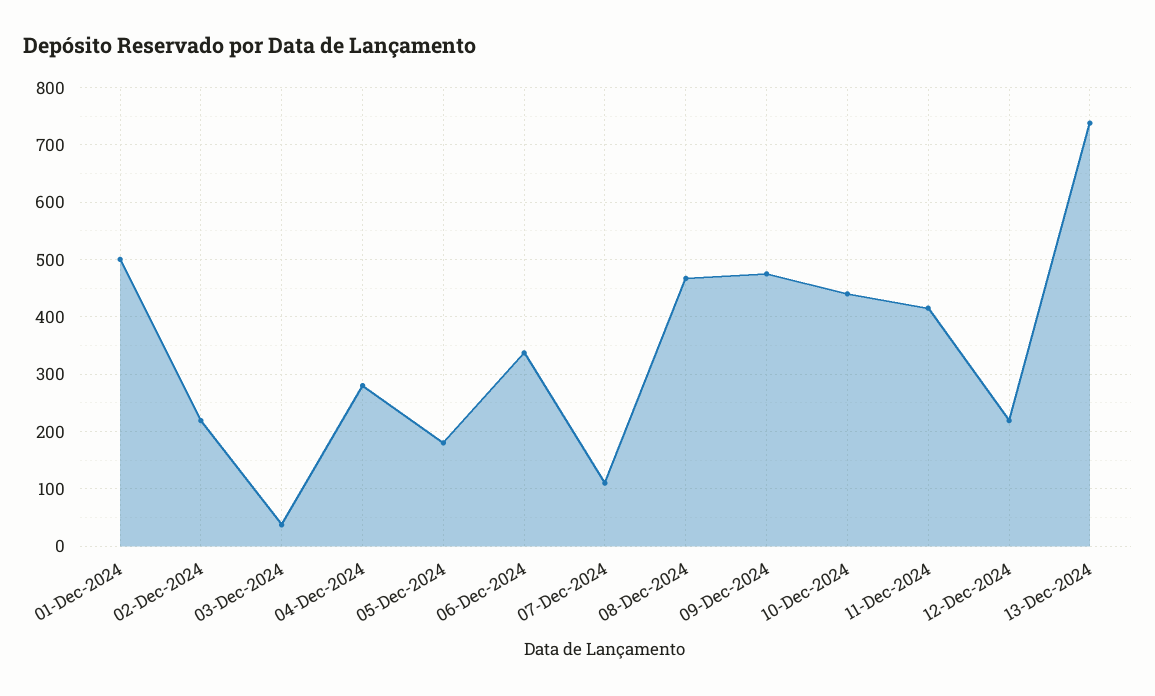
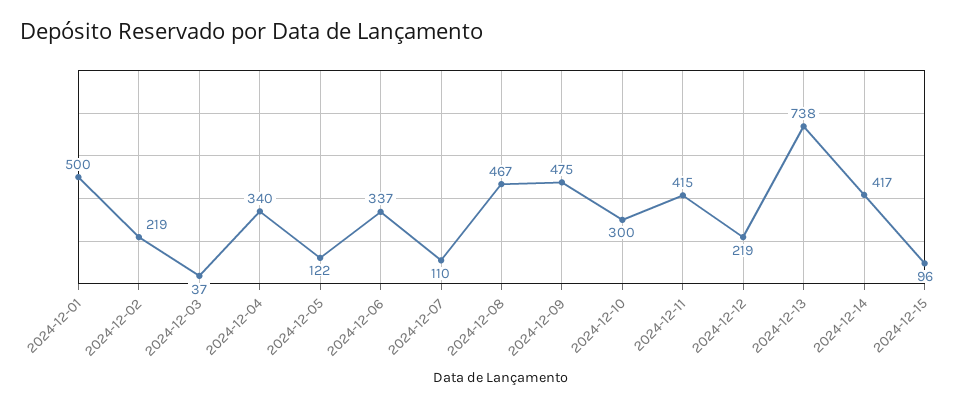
04-Dec-2024: 280 -> 340
05-Dec-2024: 180 -> 122
10-Dec-2024: 440 -> 300
2024-12-14: none -> 417
2024-12-15: none -> 96

